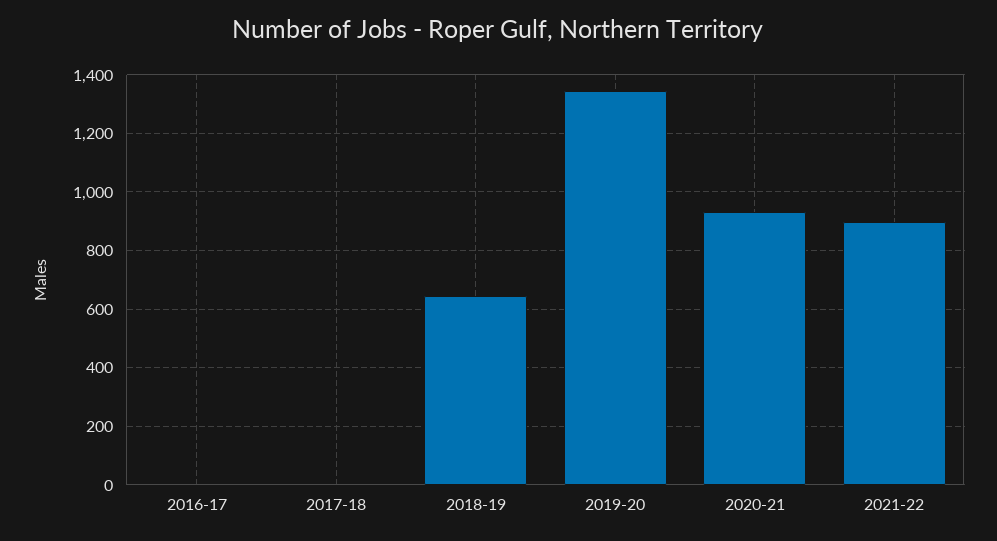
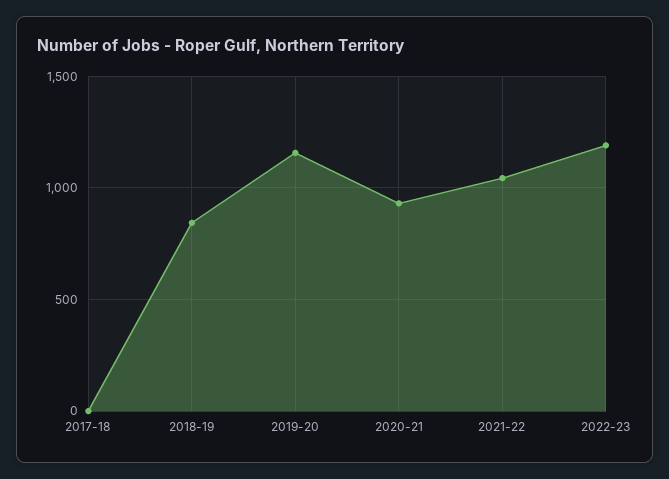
2016-17: 0 -> none
2018-19: 650 -> 850
2019-20: 1350 -> 1150
2021-22: 900 -> 1050
2022-23: none -> 1200

